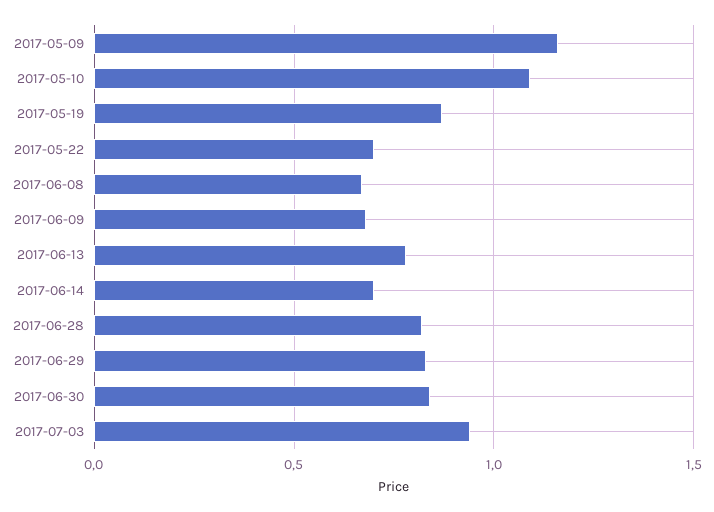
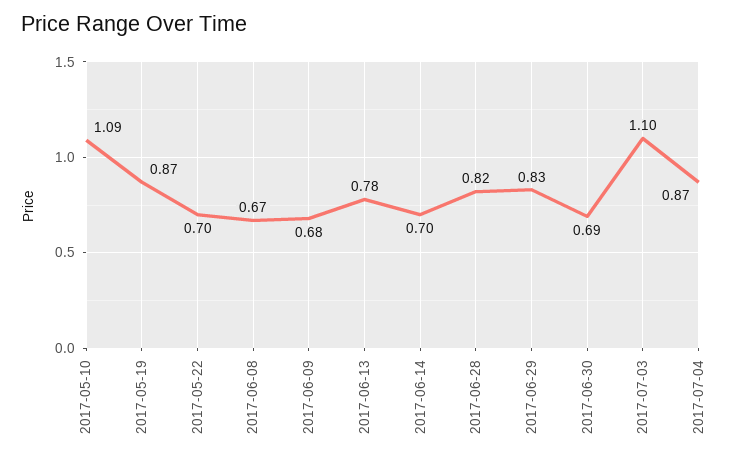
2017-05-09: 1.15 -> none
2017-06-30: 0.85 -> 0.69
2017-07-03: 0.95 -> 1.1
2017-07-04: none -> 0.87

